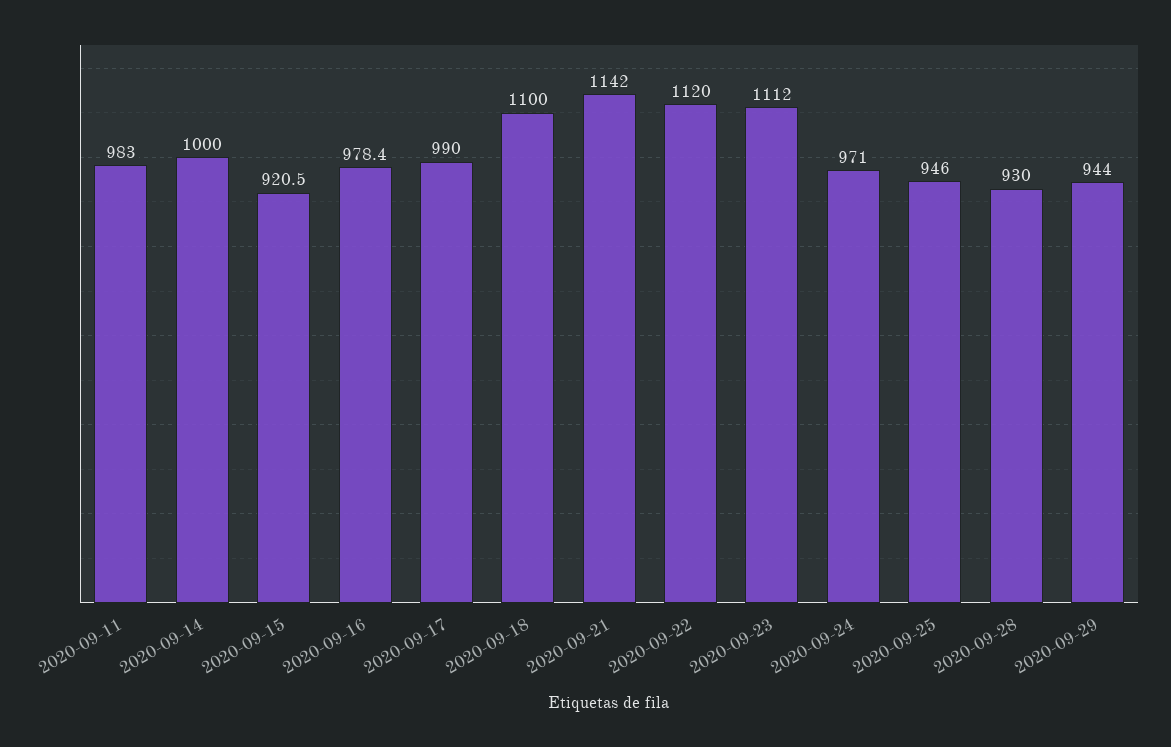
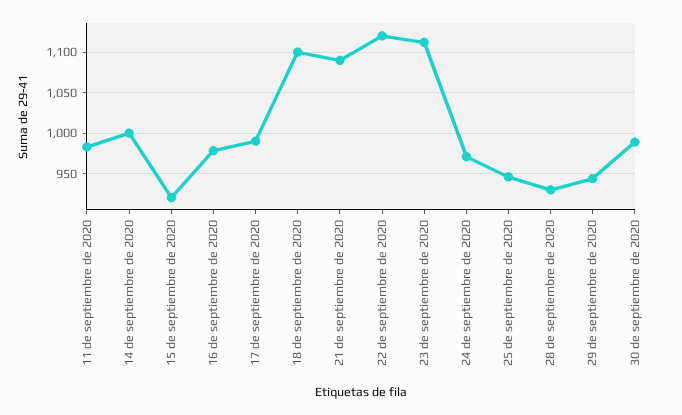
2020-09-21: 1142 -> 1090
30 de septiembre de 2020: none -> 990

